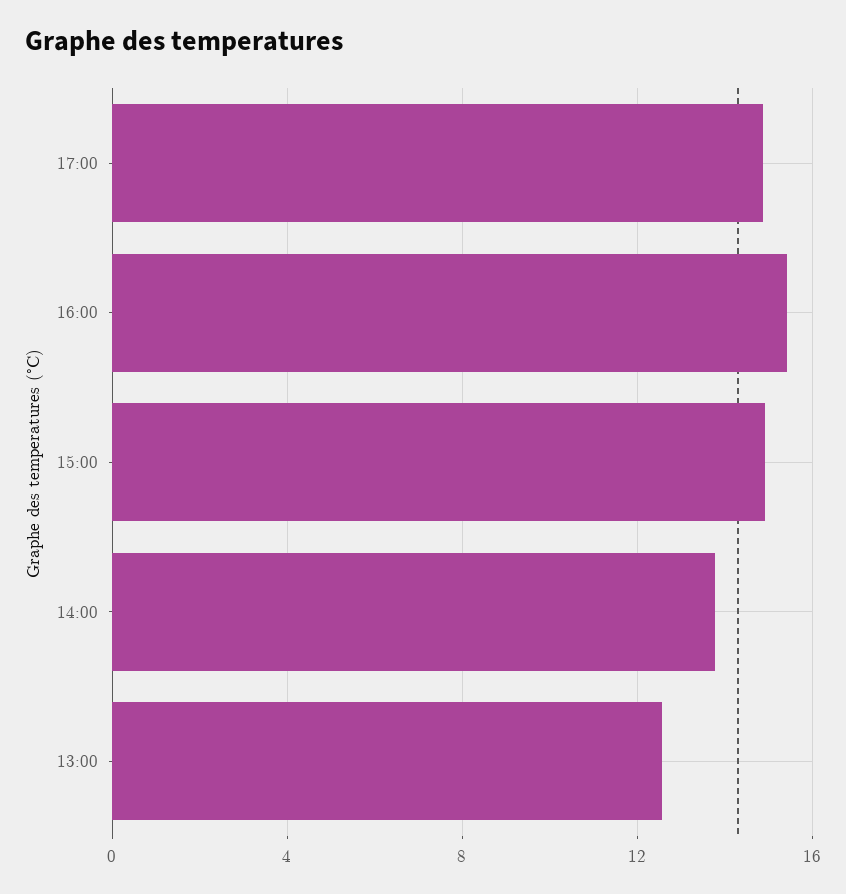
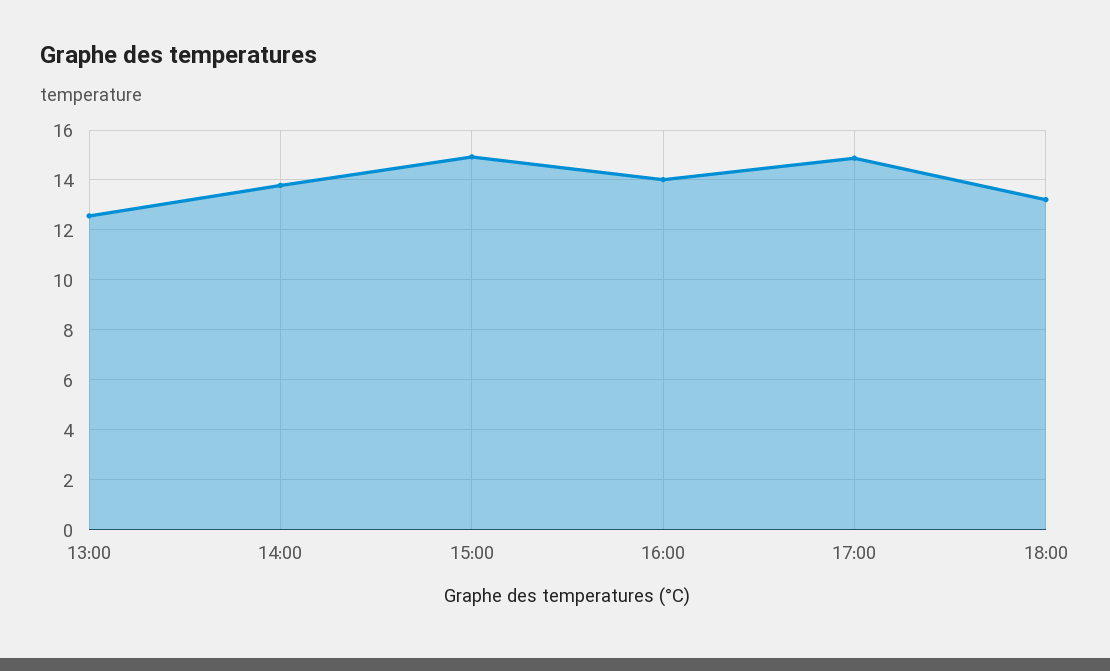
16:00: 15.5 -> 14
18:00: none -> 13.25

